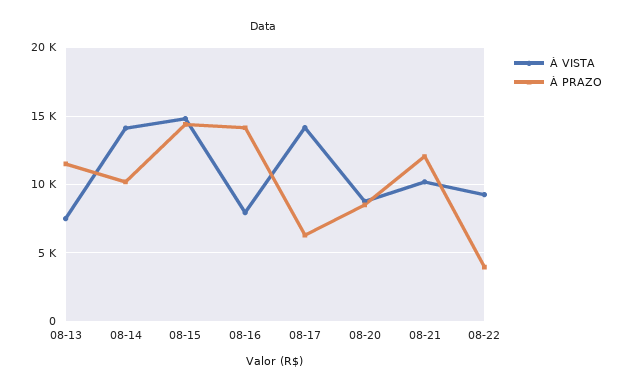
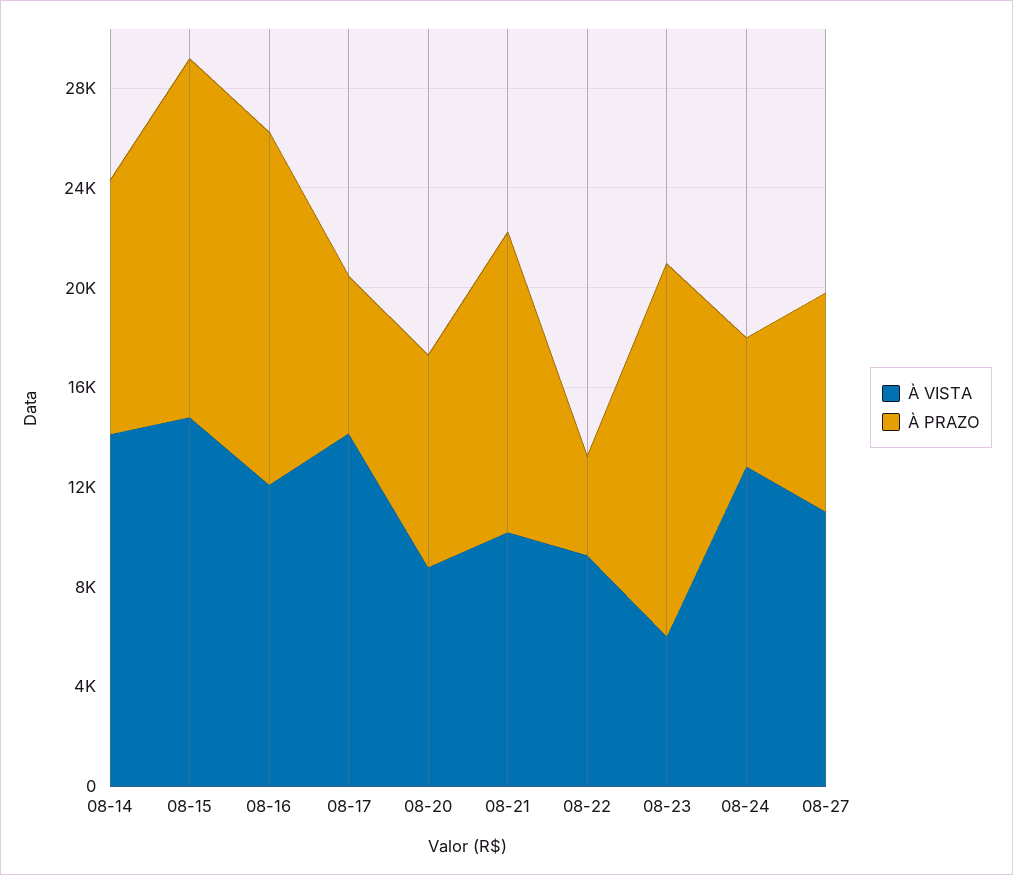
À VISTA, 08-13: 7500 -> none
À PRAZO, 08-13: 11500 -> none
À VISTA, 08-16: 8000 -> 12000
À VISTA, 08-23: none -> 6000
À PRAZO, 08-23: none -> 15000
À VISTA, 08-24: none -> 13000
À PRAZO, 08-24: none -> 5000
À VISTA, 08-27: none -> 11000
À PRAZO, 08-27: none -> 9000

